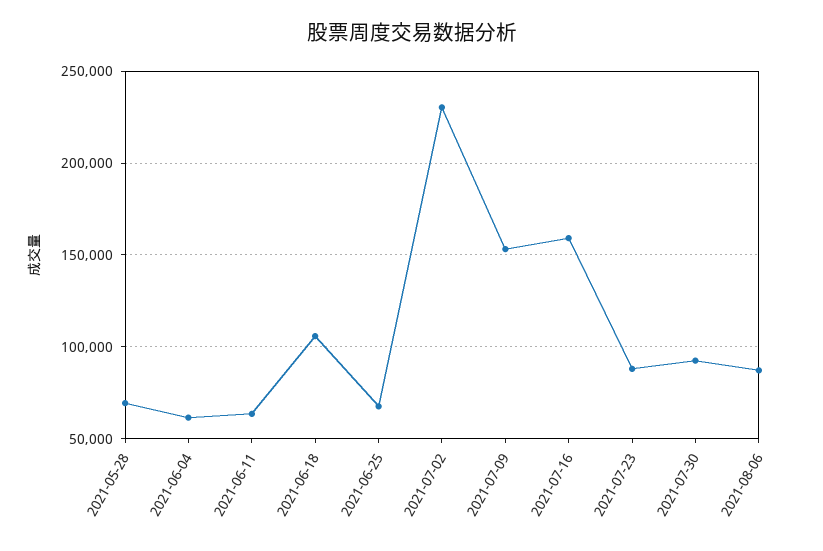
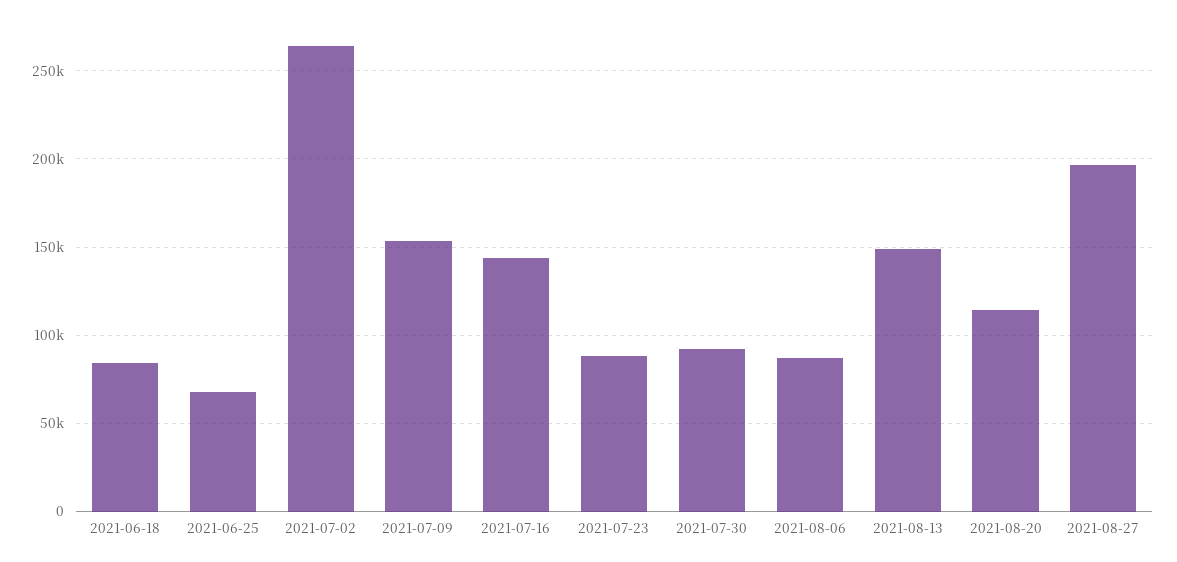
2021-05-28: 70000 -> none
2021-06-04: 60000 -> none
2021-06-11: 65000 -> none
2021-06-18: 105000 -> 85000
2021-07-02: 230000 -> 265000
2021-07-16: 160000 -> 145000
2021-08-13: none -> 150000
2021-08-20: none -> 115000
2021-08-27: none -> 195000

